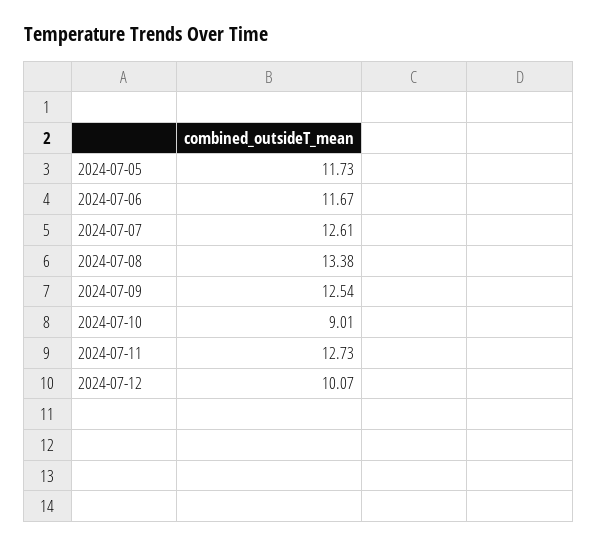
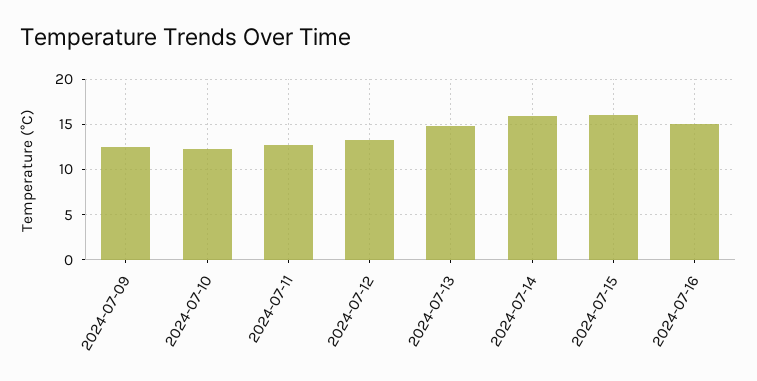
2024-07-05: 11.73 -> none
2024-07-06: 11.67 -> none
2024-07-07: 12.61 -> none
2024-07-08: 13.38 -> none
2024-07-10: 9.01 -> 12
2024-07-12: 10.07 -> 13
2024-07-13: none -> 15
2024-07-14: none -> 16
2024-07-15: none -> 16
2024-07-16: none -> 15

